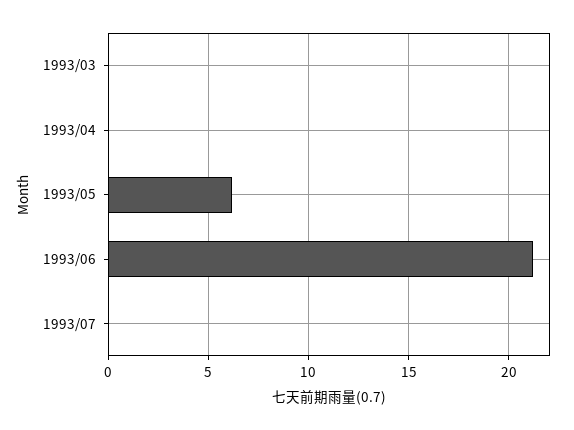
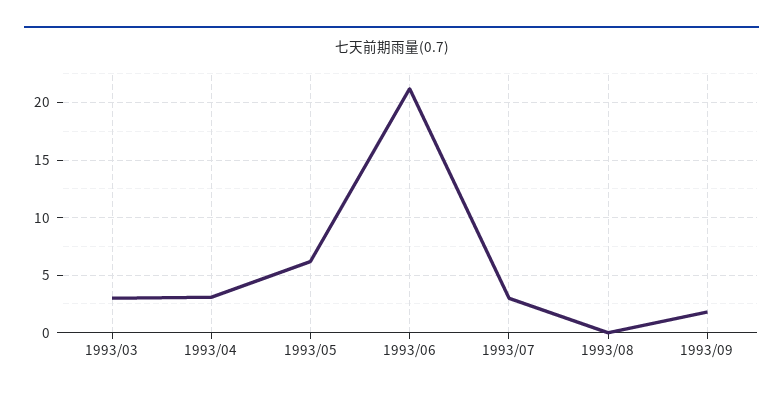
1993/03: 0 -> 3
1993/04: 0 -> 3
1993/07: 0 -> 3
1993/08: none -> 0
1993/09: none -> 2

